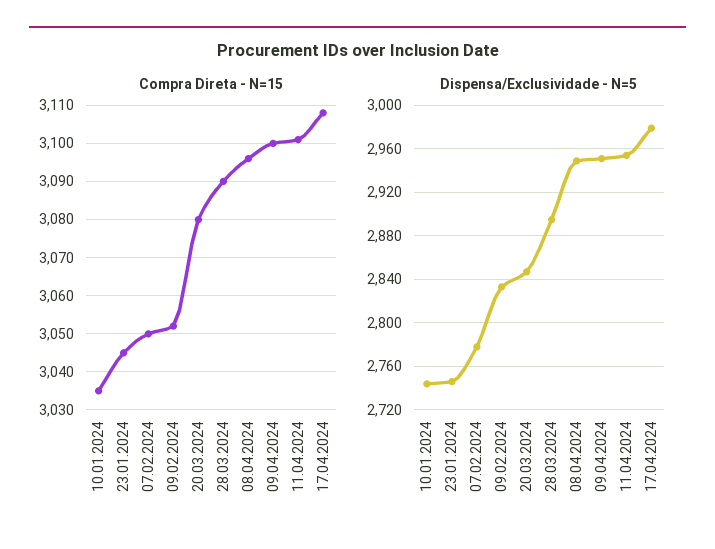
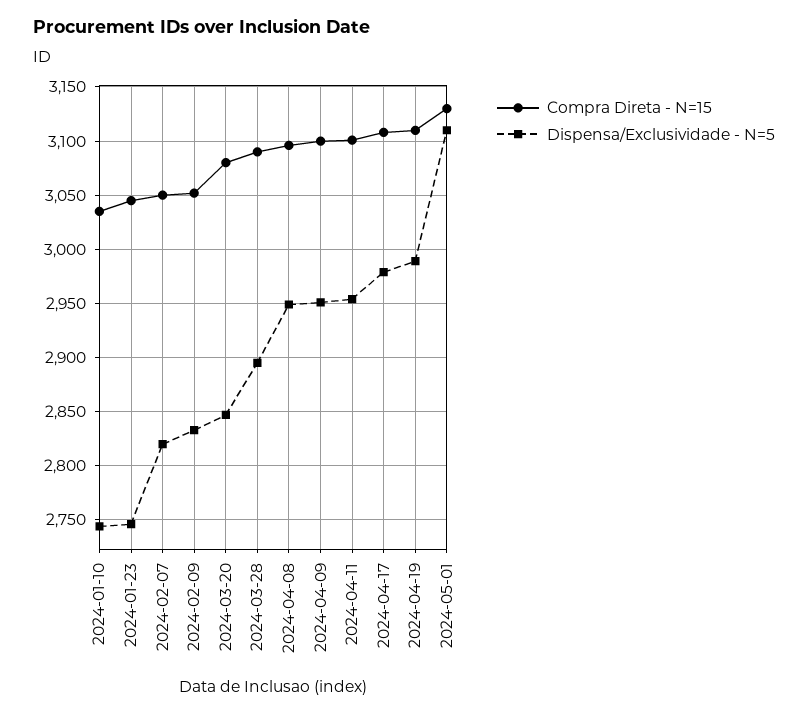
Dispensa/Exclusividade - N=5, 07.02.2024: 2780 -> 2820
Compra Direta - N=15, 2024-04-19: none -> 3110
Dispensa/Exclusividade - N=5, 2024-04-19: none -> 2990
Compra Direta - N=15, 2024-05-01: none -> 3130
Dispensa/Exclusividade - N=5, 2024-05-01: none -> 3110

